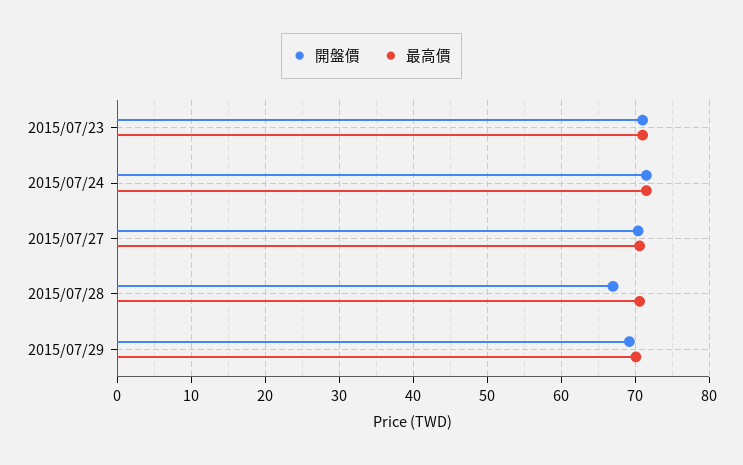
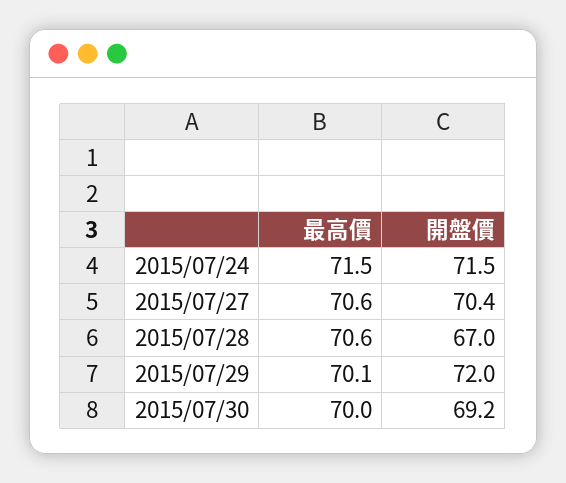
開盤價, 2015/07/23: 71 -> none
最高價, 2015/07/23: 71 -> none
開盤價, 2015/07/29: 69 -> 72
最高價, 2015/07/30: none -> 70
開盤價, 2015/07/30: none -> 69.2

